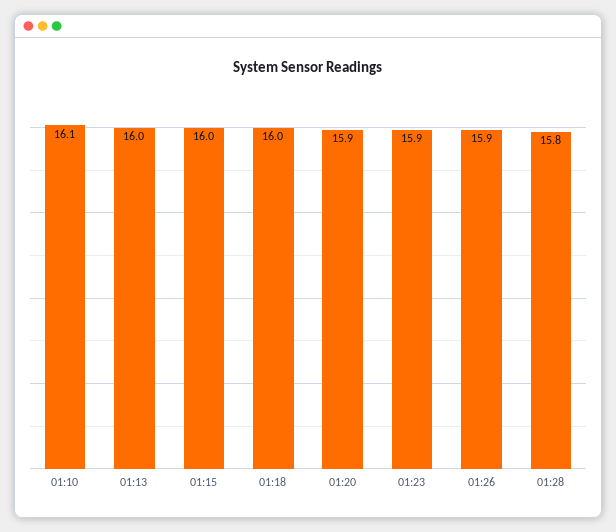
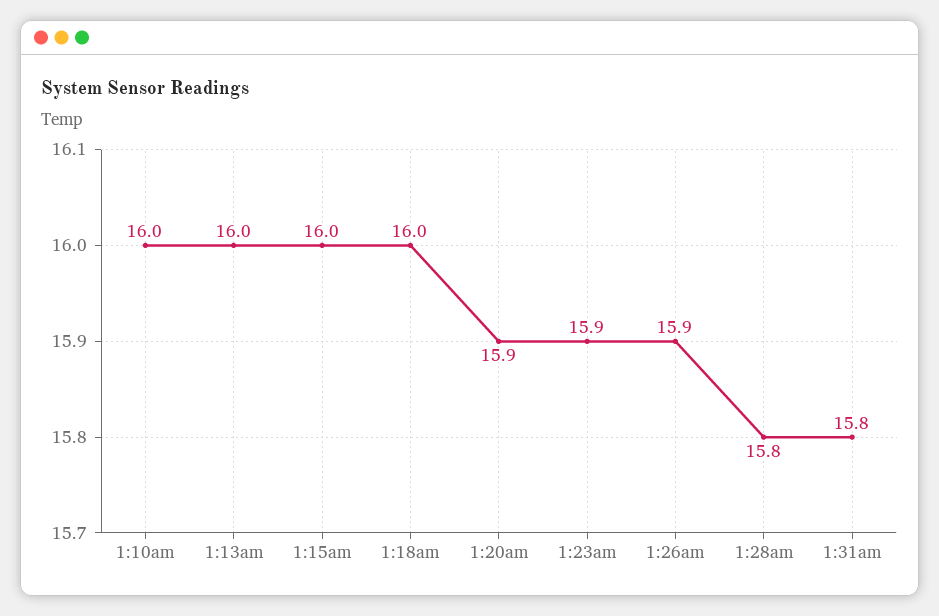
01:10: 16.1 -> 16
1:31am: none -> 15.8

